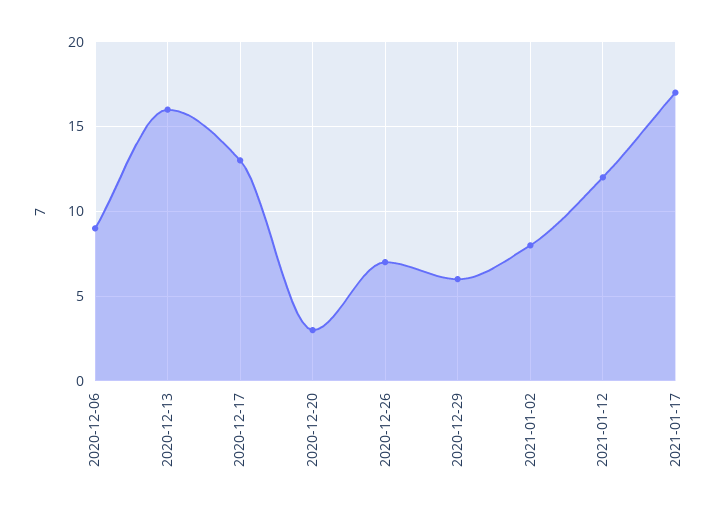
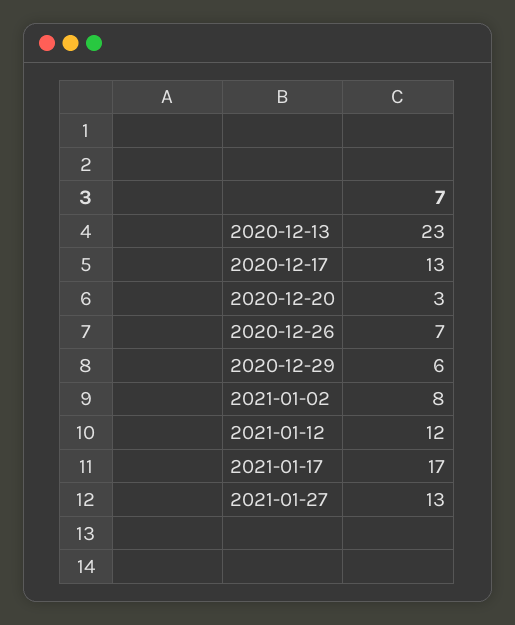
2020-12-06: 9 -> none
2020-12-13: 16 -> 23
2021-01-27: none -> 13

